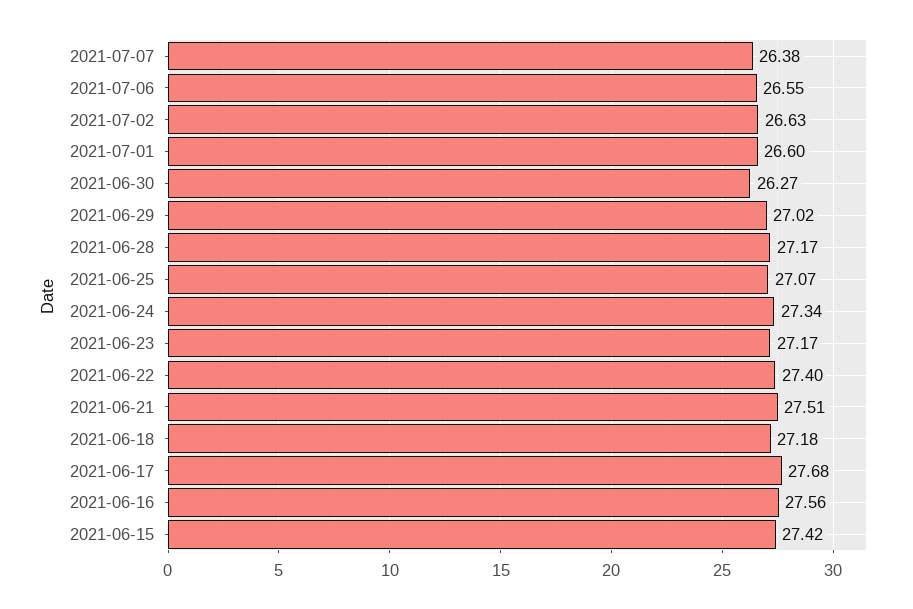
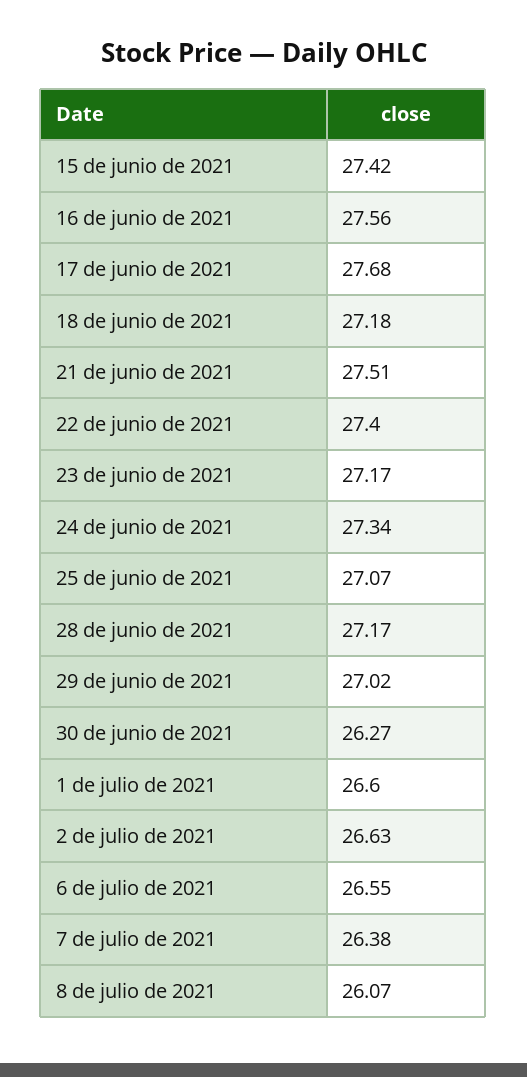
8 de julio de 2021: none -> 26.07

